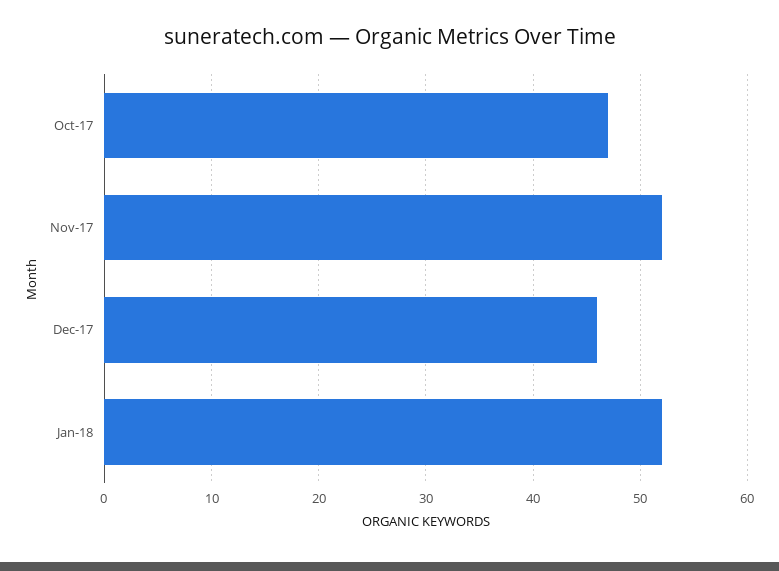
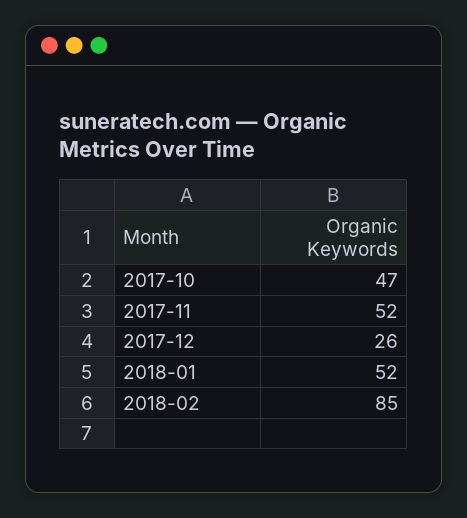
Dec-17: 46 -> 26
2018-02: none -> 85

